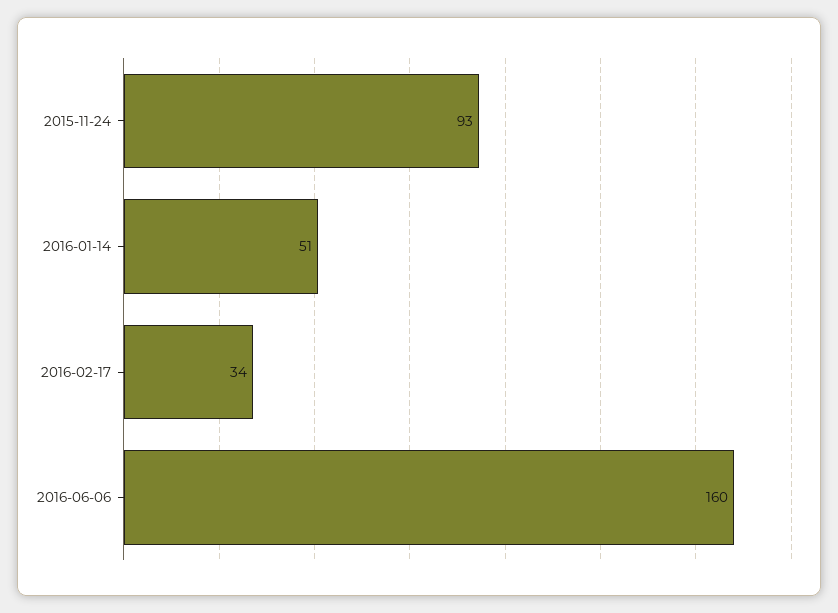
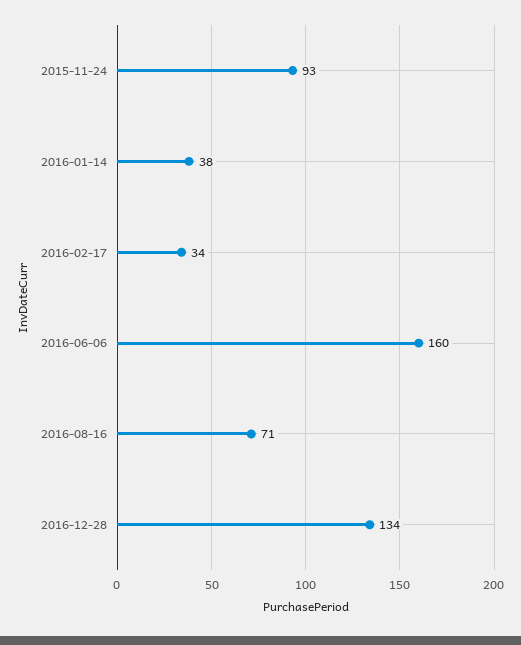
2016-01-14: 51 -> 38
2016-08-16: none -> 71
2016-12-28: none -> 134

